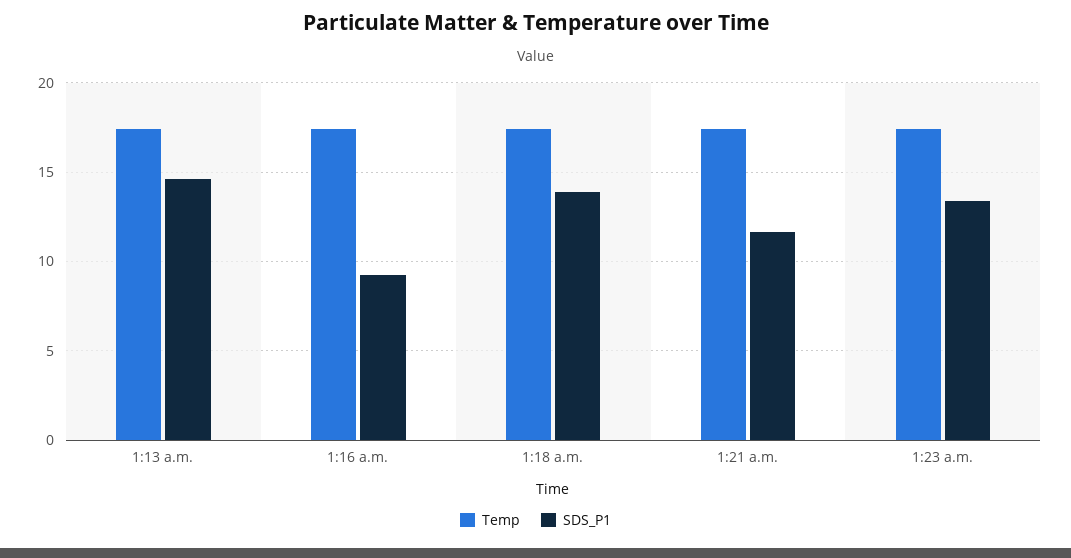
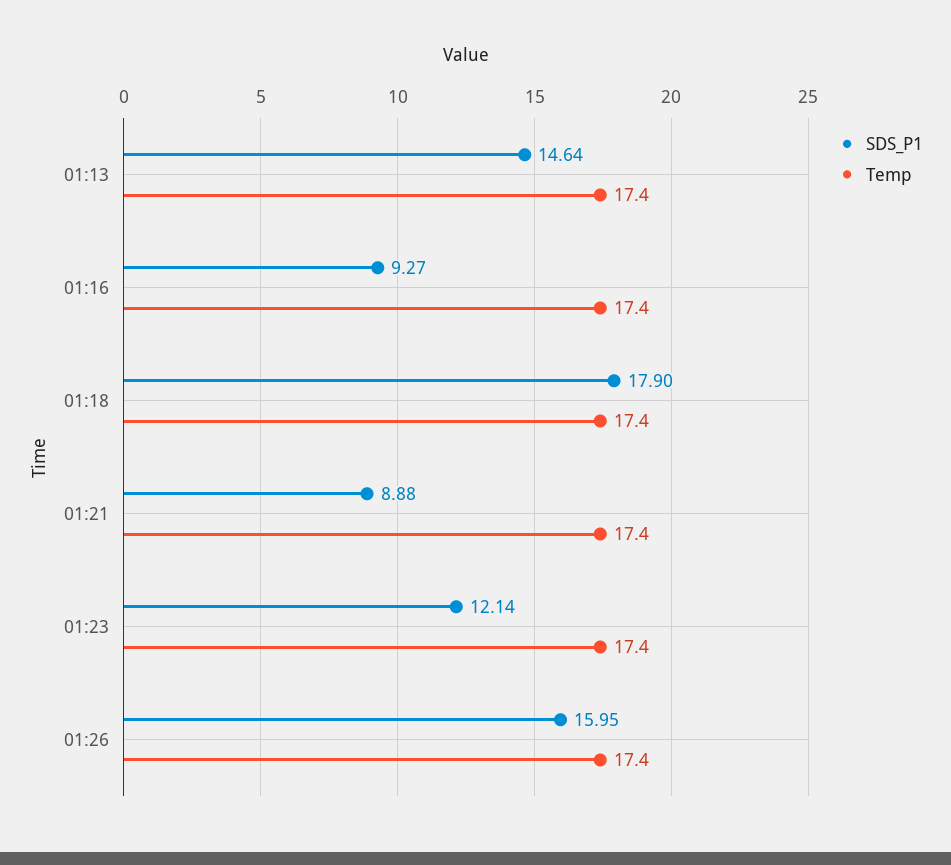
SDS_P1, 1:18 a.m.: 14 -> 17.9
SDS_P1, 1:21 a.m.: 11.5 -> 8.88
SDS_P1, 1:23 a.m.: 13.5 -> 12.14
SDS_P1, 01:26: none -> 15.95
Temp, 01:26: none -> 17.4

